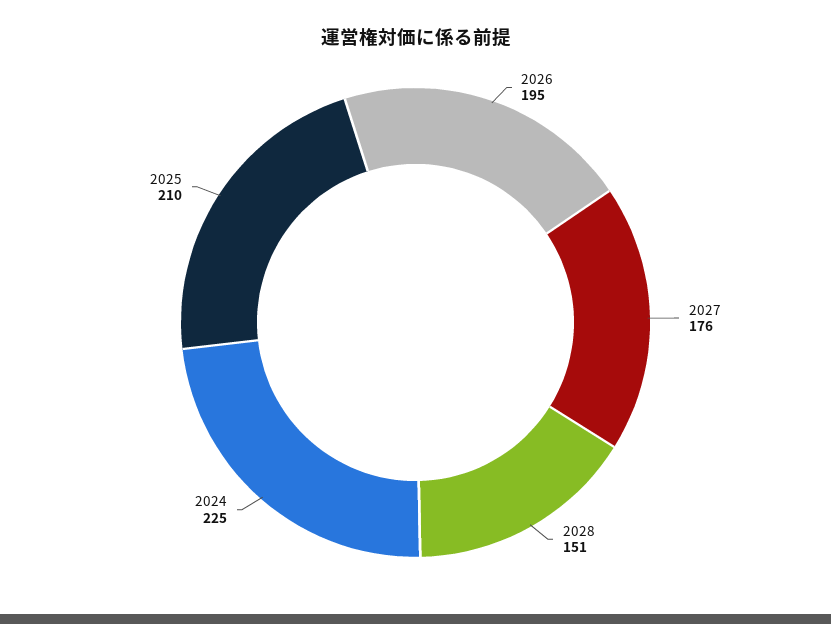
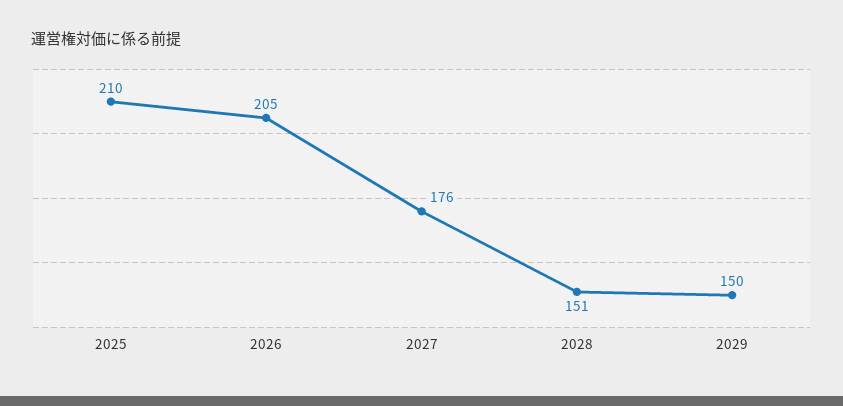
2026: 195 -> 205
2024: 225 -> none
2029: none -> 150

